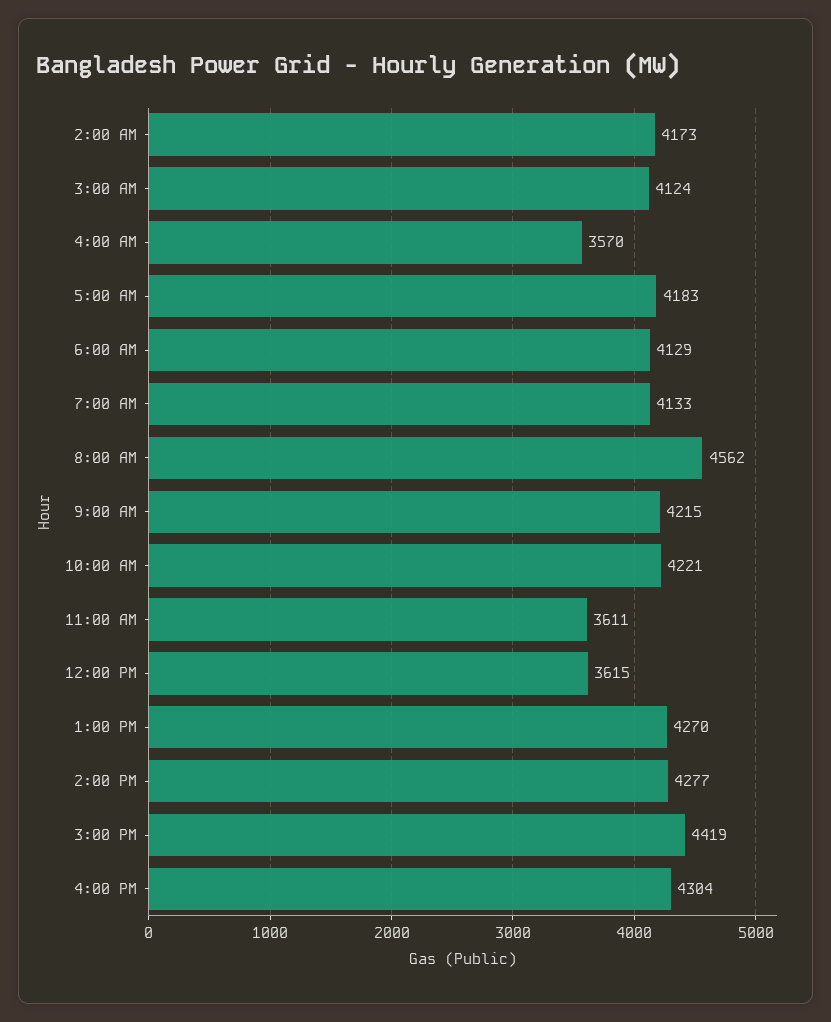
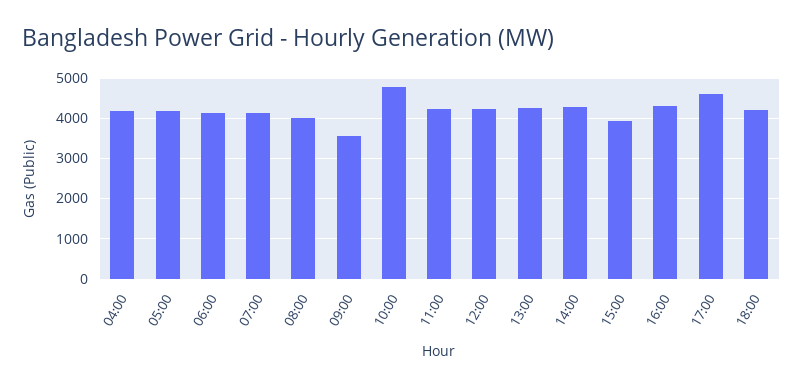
2:00 AM: 4173 -> none
3:00 AM: 4124 -> none
4:00 AM: 3570 -> 4200
8:00 AM: 4562 -> 4000
9:00 AM: 4215 -> 3600
10:00 AM: 4221 -> 4800
11:00 AM: 3611 -> 4200
12:00 PM: 3615 -> 4200
3:00 PM: 4419 -> 4000
17:00: none -> 4600
18:00: none -> 4200

